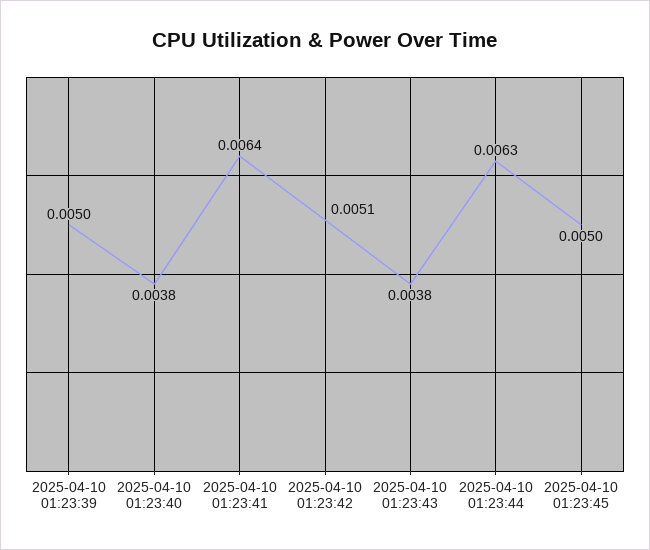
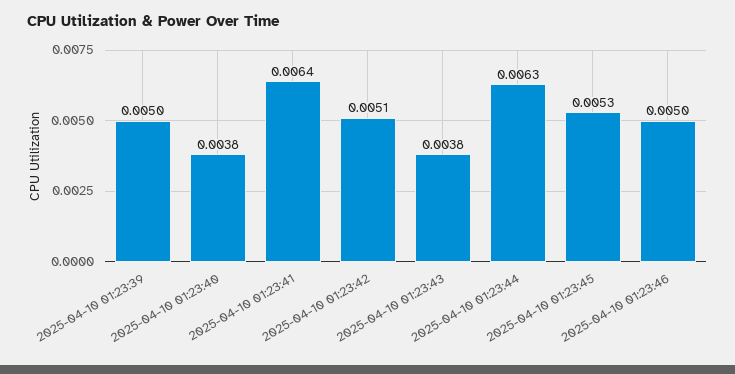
2025-04-10 01:23:45: 0.005 -> 0.0053
2025-04-10 01:23:46: none -> 0.005

